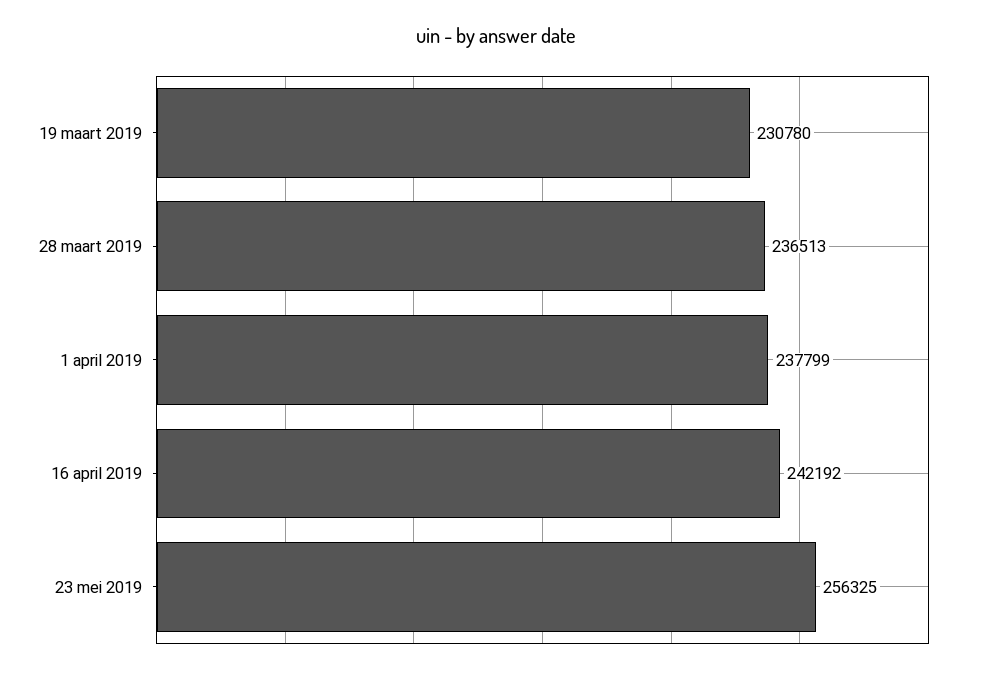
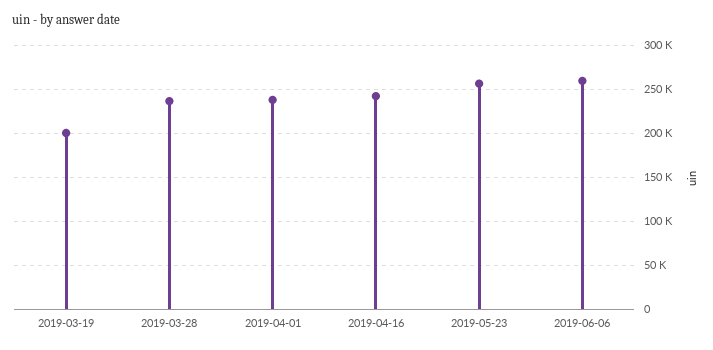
19 maart 2019: 230780 -> 200000
2019-06-06: none -> 260000

